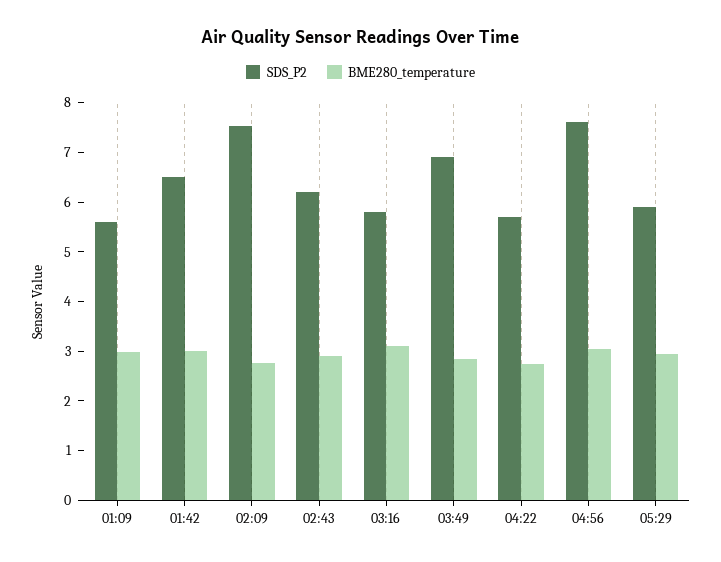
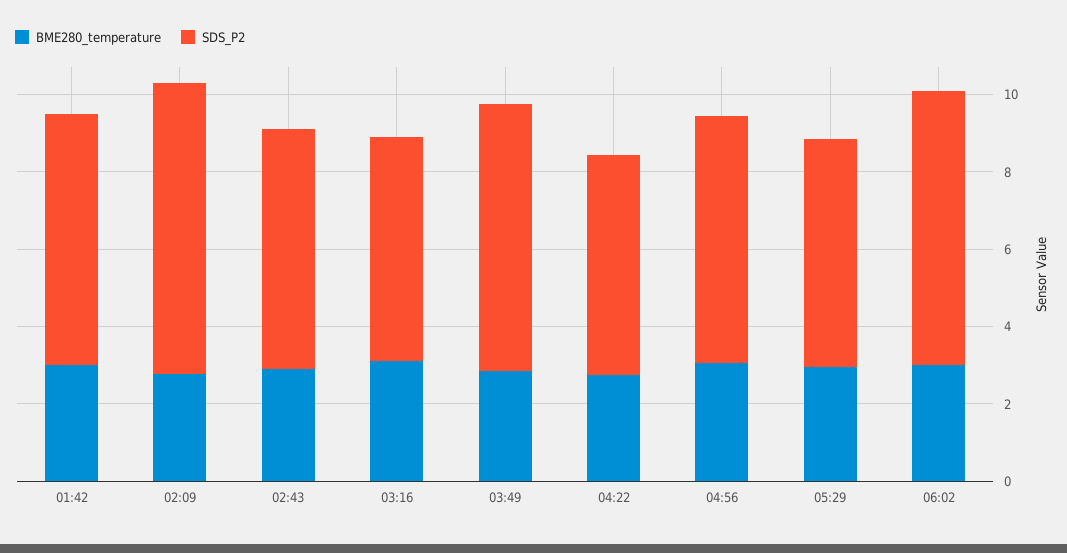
SDS_P2, 01:09: 5.6 -> none
BME280_temperature, 01:09: 3 -> none
SDS_P2, 04:56: 7.6 -> 6.5
BME280_temperature, 06:02: none -> 3
SDS_P2, 06:02: none -> 7

